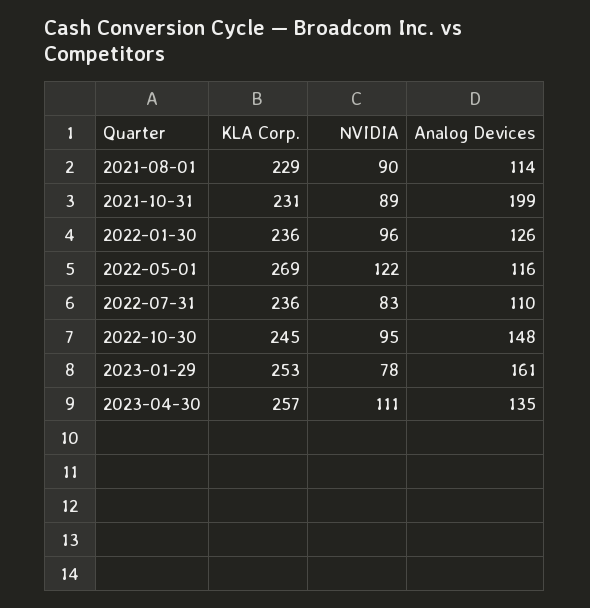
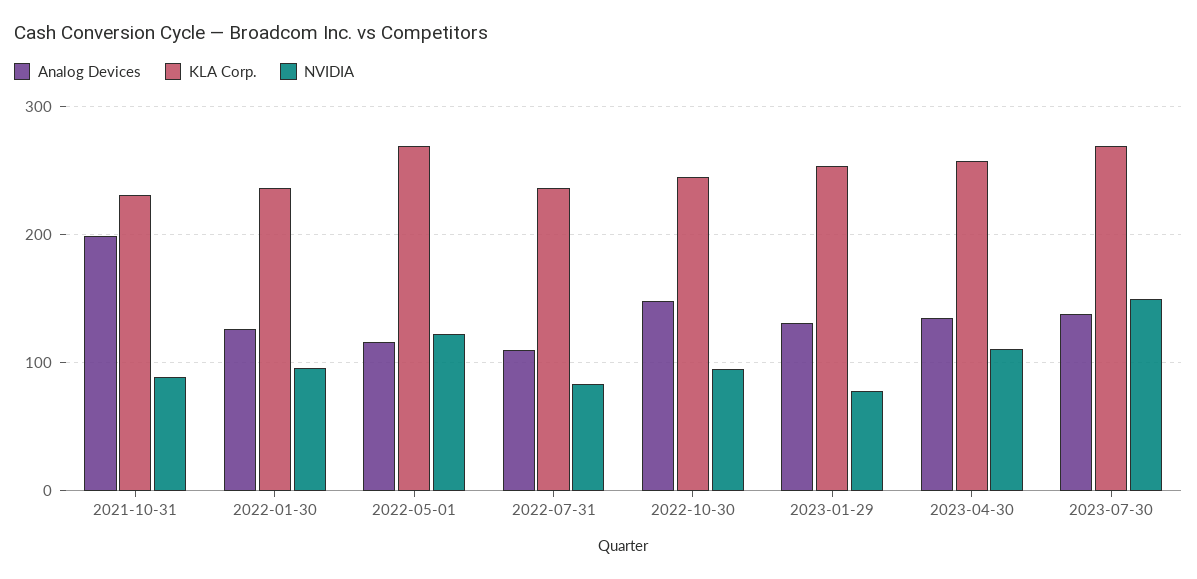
KLA Corp., 2021-08-01: 229 -> none
NVIDIA, 2021-08-01: 90 -> none
Analog Devices, 2021-08-01: 114 -> none
Analog Devices, 2023-01-29: 161 -> 130
Analog Devices, 2023-07-30: none -> 140
KLA Corp., 2023-07-30: none -> 270
NVIDIA, 2023-07-30: none -> 150

